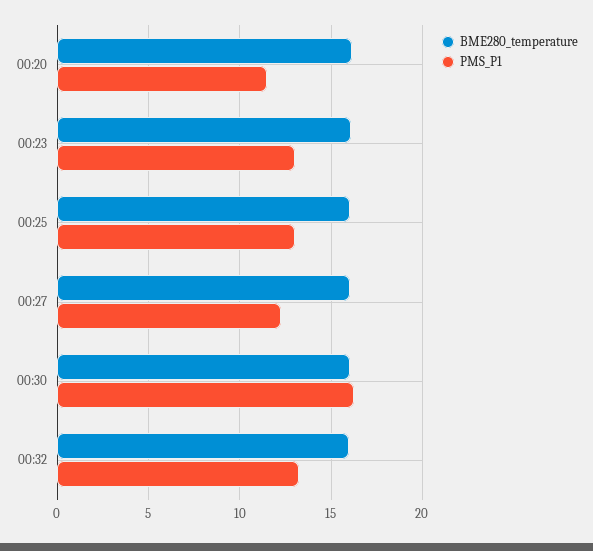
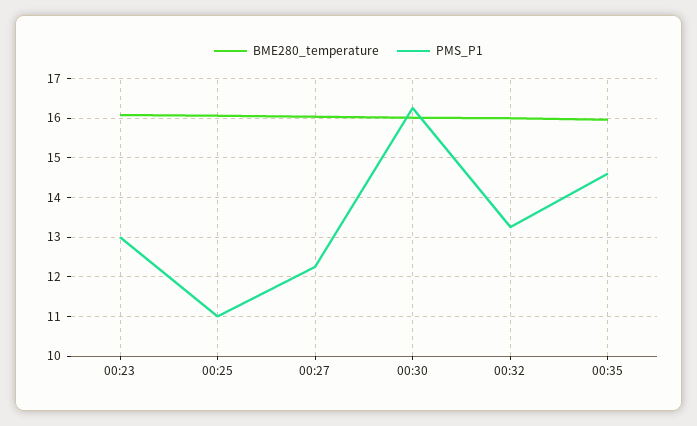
BME280_temperature, 00:20: 16 -> none
PMS_P1, 00:20: 11.5 -> none
PMS_P1, 00:25: 13 -> 11
BME280_temperature, 00:35: none -> 16
PMS_P1, 00:35: none -> 14.6

